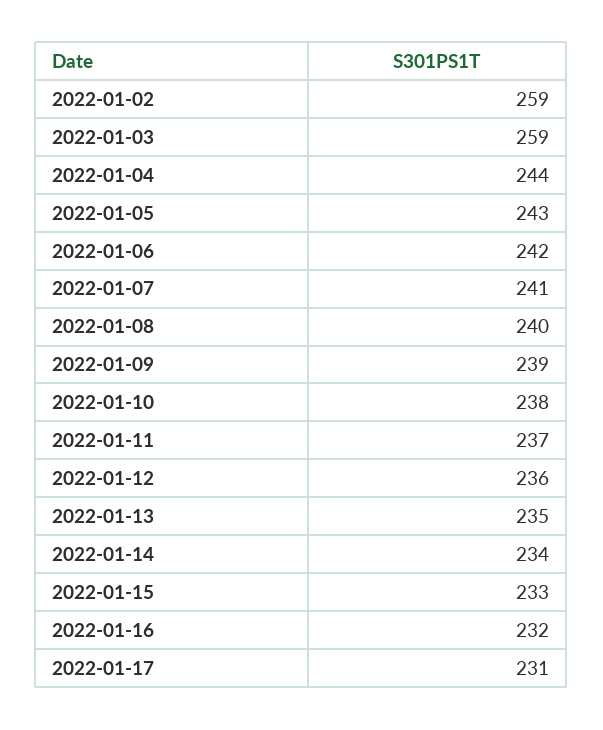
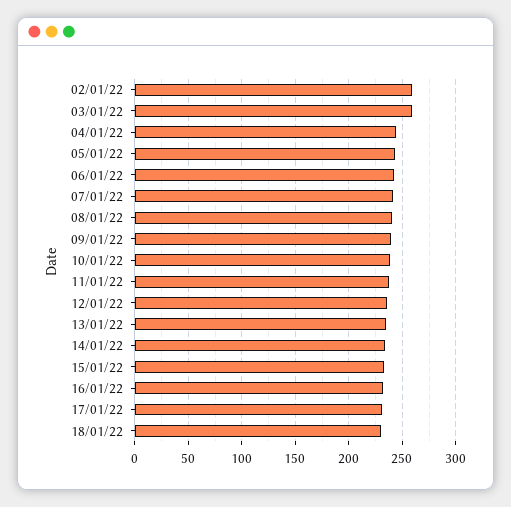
18/01/22: none -> 230

